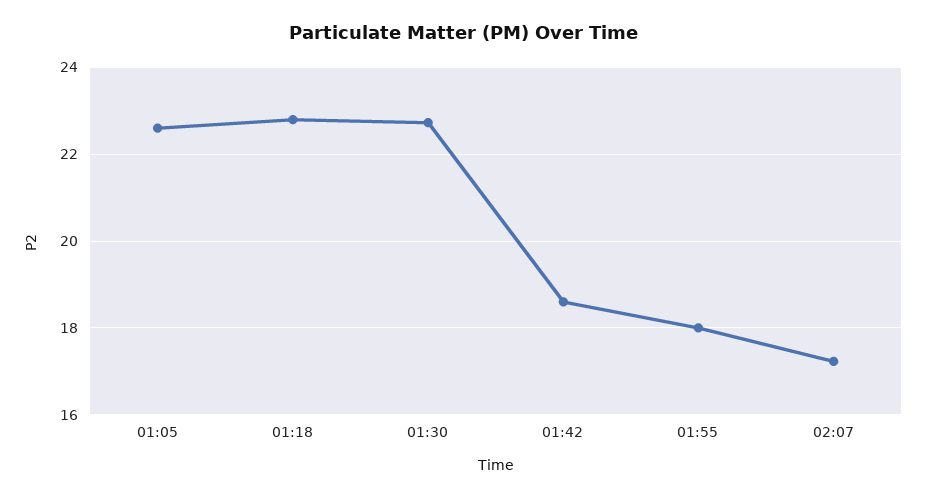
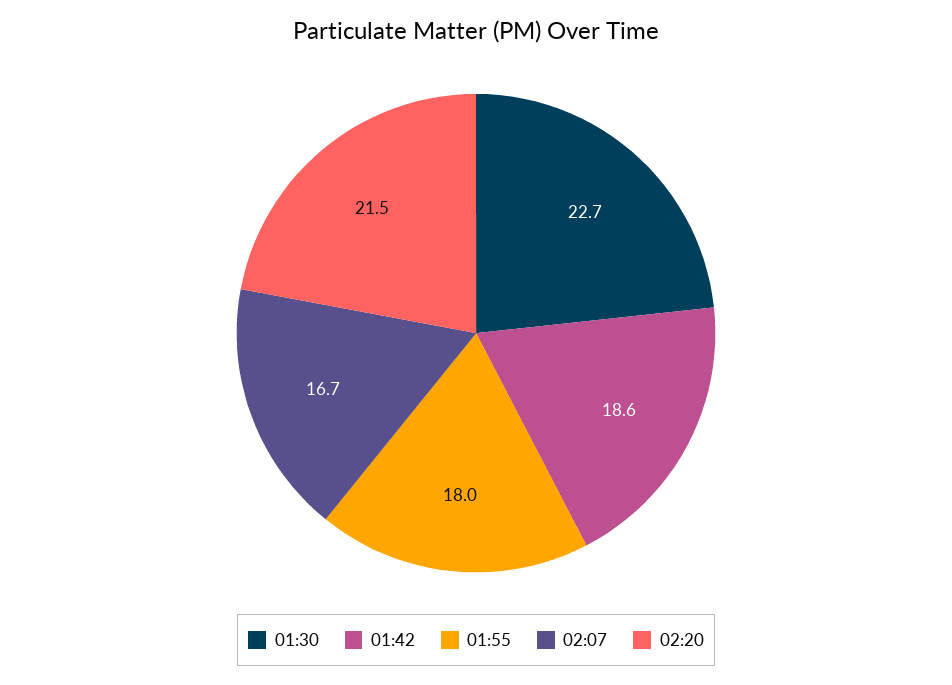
01:05: 22.6 -> none
01:18: 22.8 -> none
02:07: 17.2 -> 16.7
02:20: none -> 21.5

